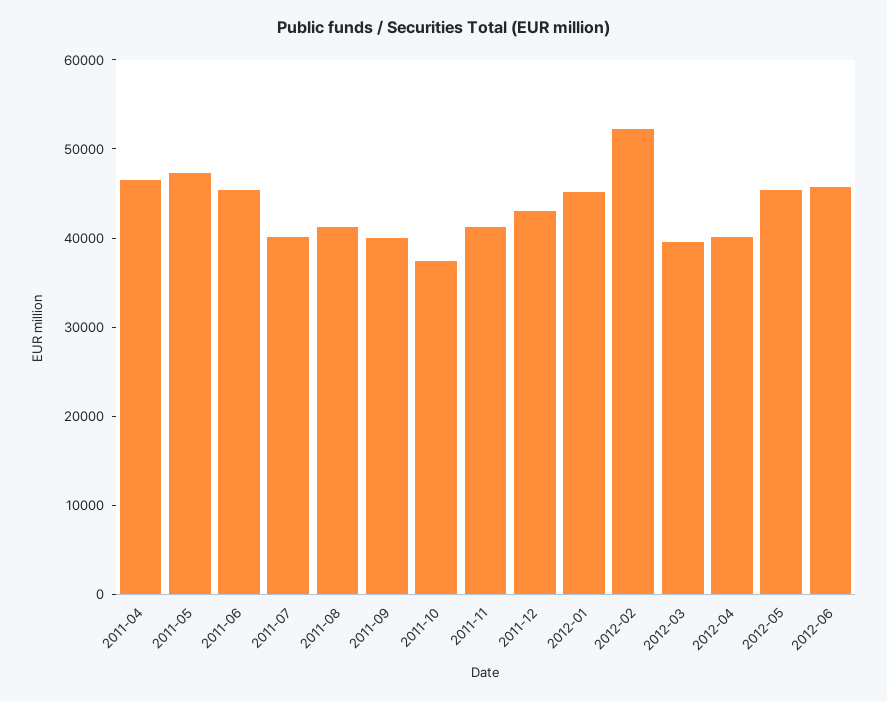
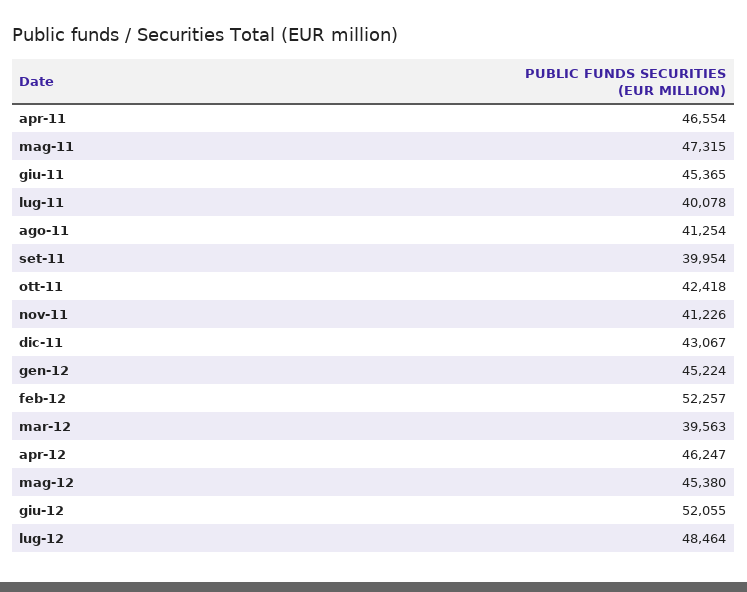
2011-10: 38000 -> 42418
2012-04: 40000 -> 46247
2012-06: 46000 -> 52055
lug-12: none -> 48464

